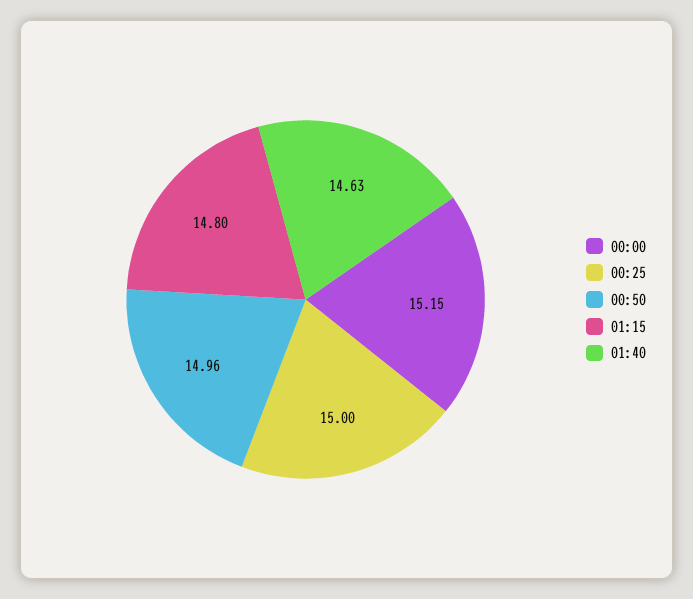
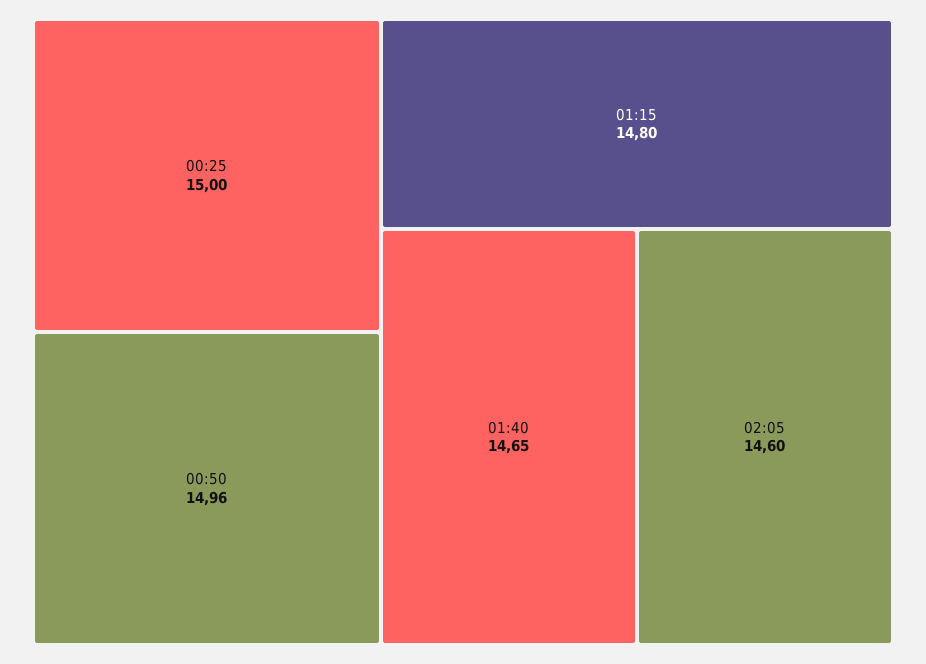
00:00: 15.15 -> none
01:40: 14.63 -> 14.65
02:05: none -> 14.6

